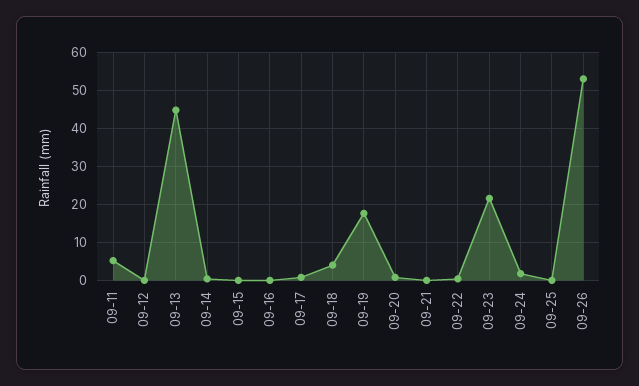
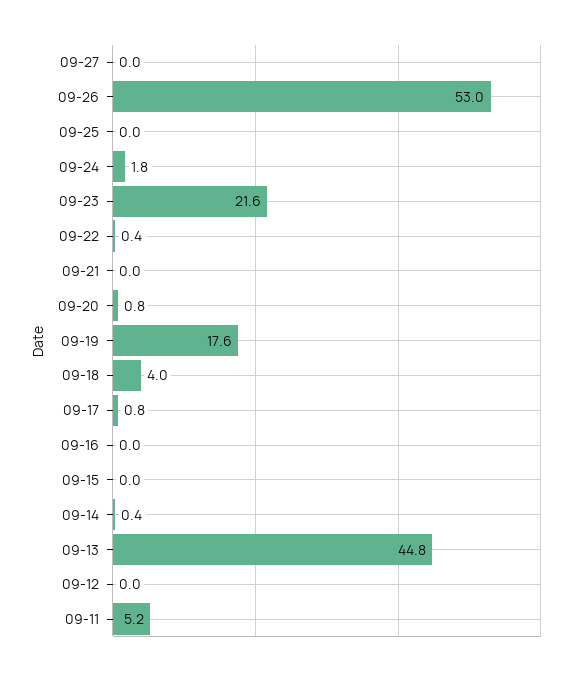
09-27: none -> 0

